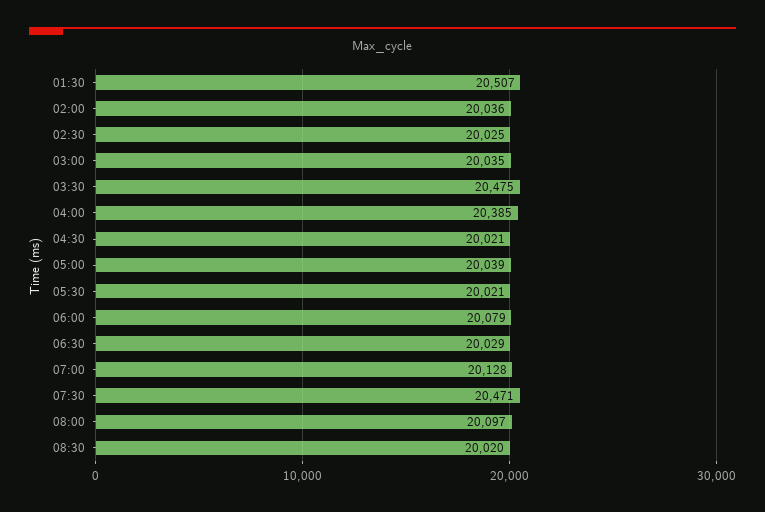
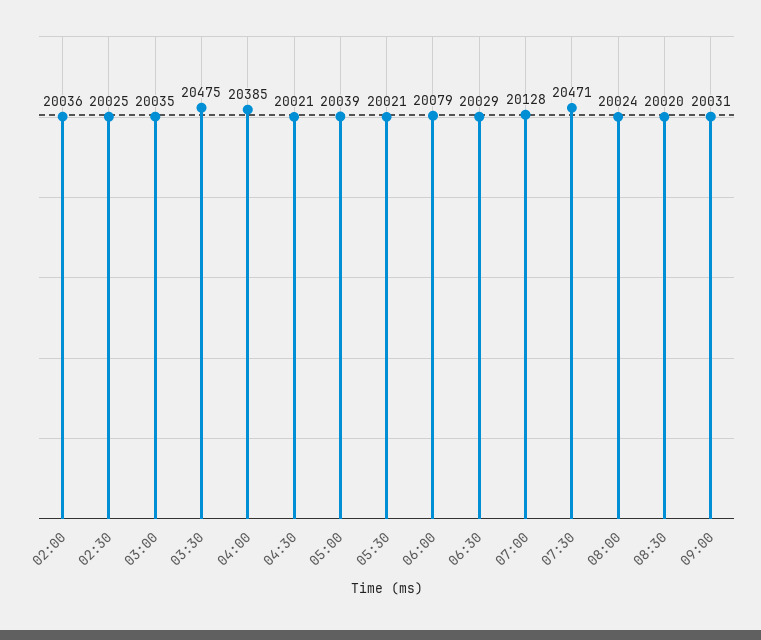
01:30: 20507 -> none
08:00: 20097 -> 20024
09:00: none -> 20031

